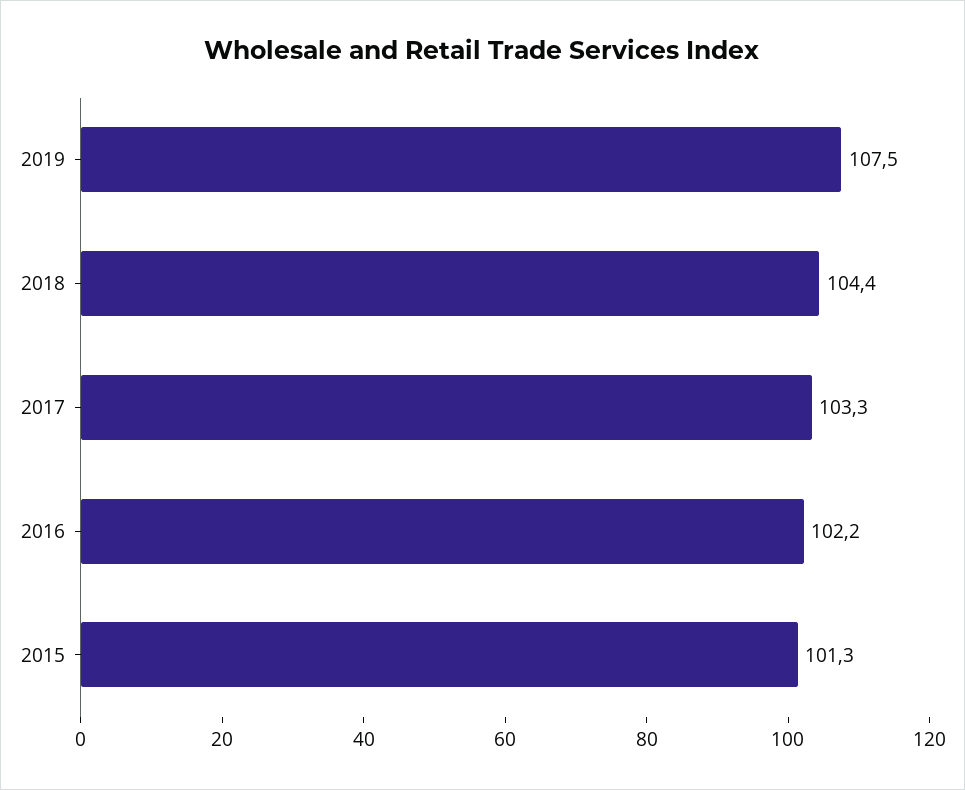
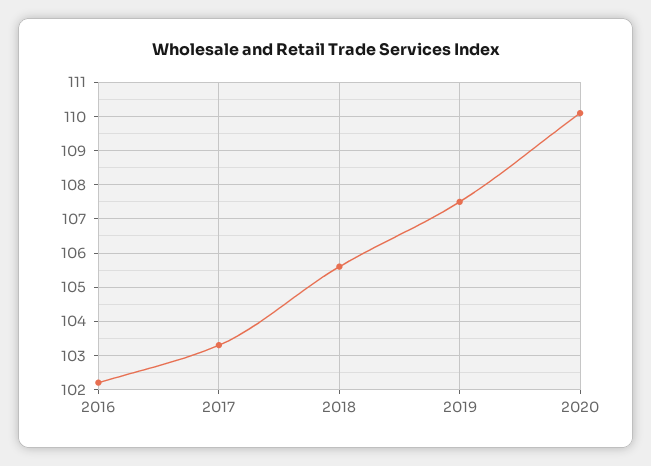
2018: 104.4 -> 105.5
2015: 101.3 -> none
2020: none -> 110

